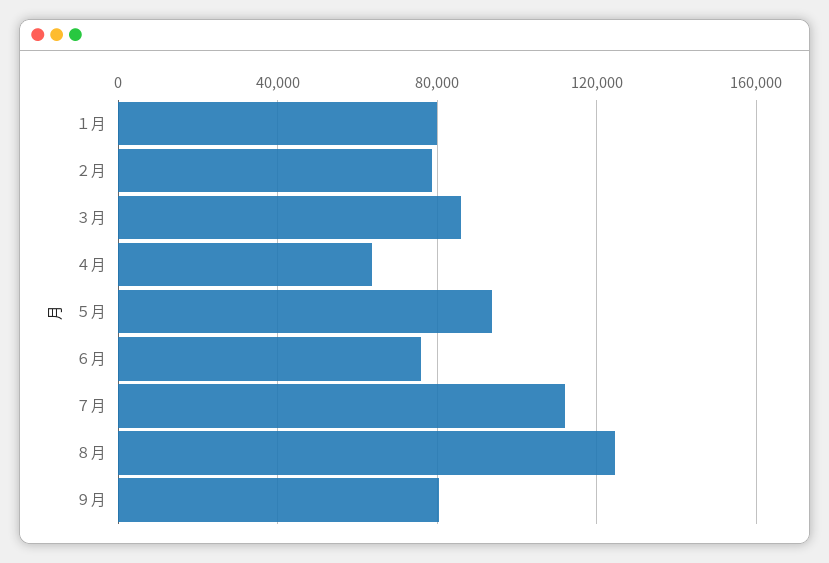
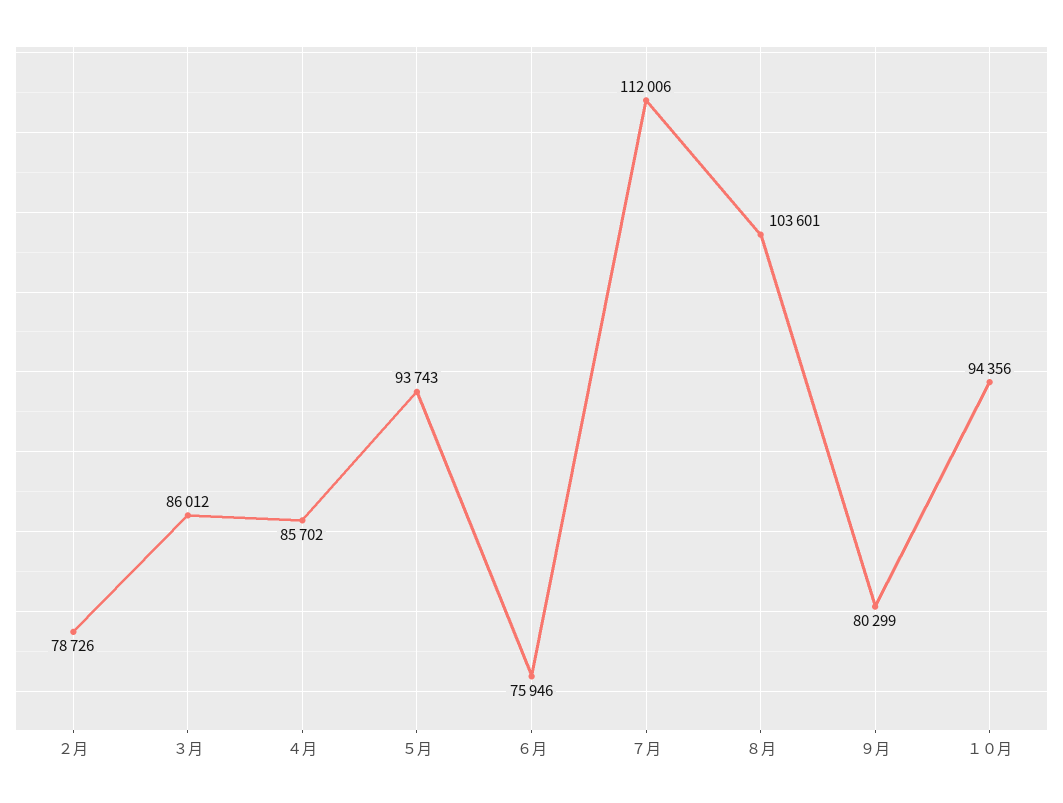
１月: 80000 -> none
４月: 65000 -> 85702
８月: 125000 -> 103601
１０月: none -> 94356

